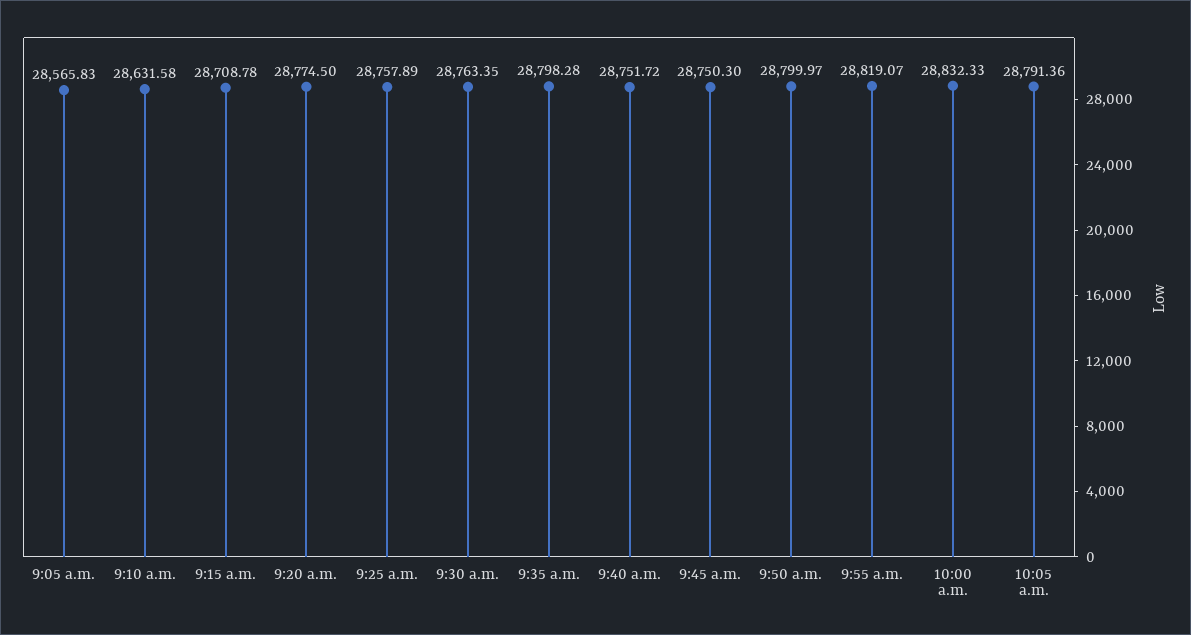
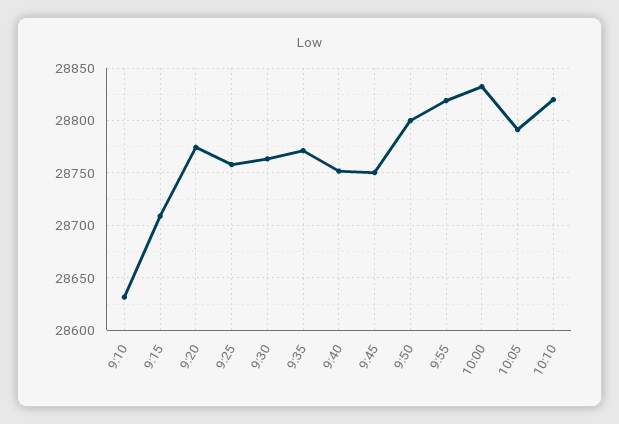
9:05 a.m.: 28565.83 -> none
9:35 a.m.: 28798.28 -> 28770
10:10: none -> 28820

